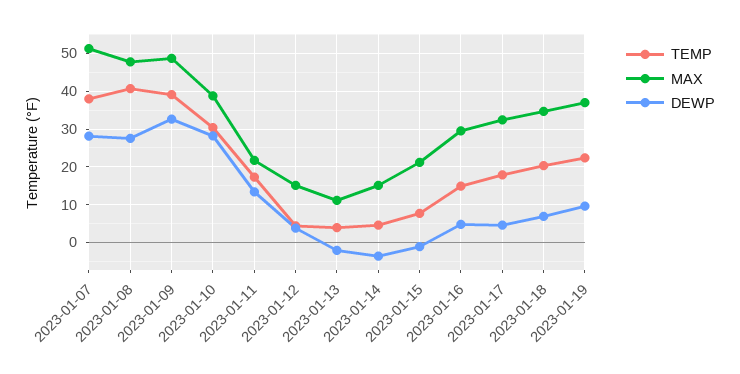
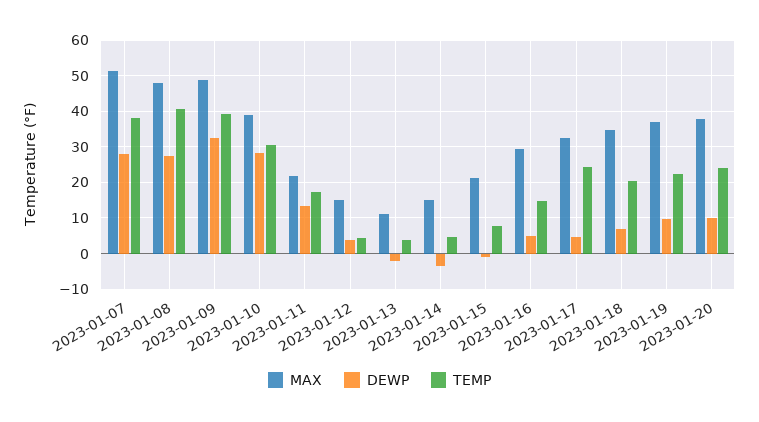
TEMP, 2023-01-17: 18 -> 24
MAX, 2023-01-20: none -> 38
DEWP, 2023-01-20: none -> 10
TEMP, 2023-01-20: none -> 24

